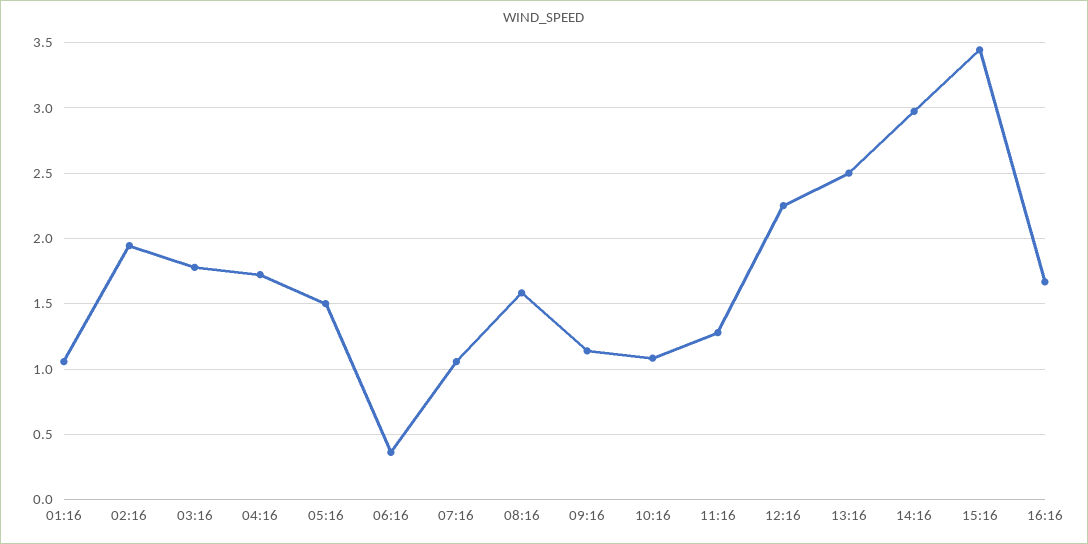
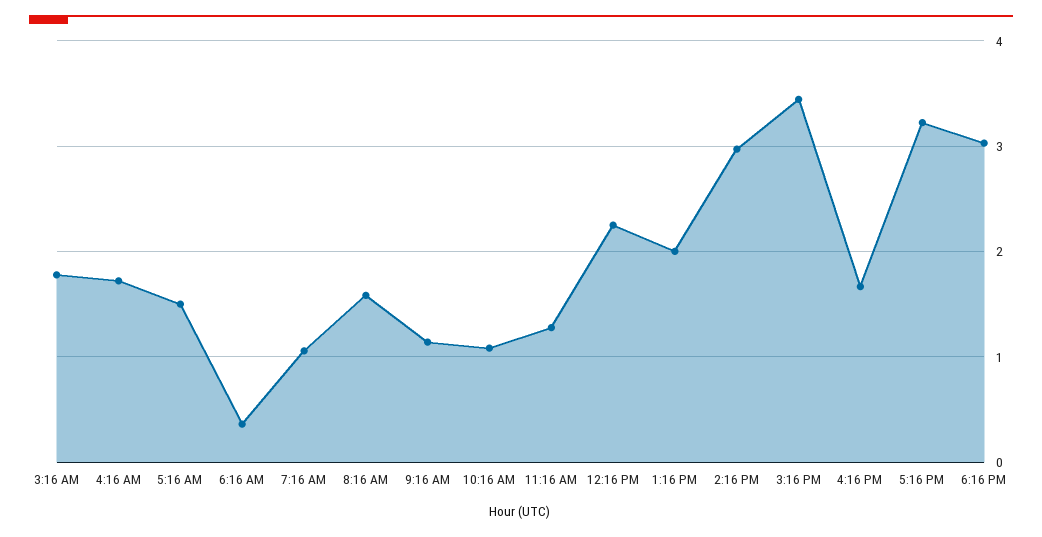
01:16: 1.05 -> none
02:16: 1.95 -> none
13:16: 2.5 -> 2
5:16 PM: none -> 3.2
6:16 PM: none -> 3

